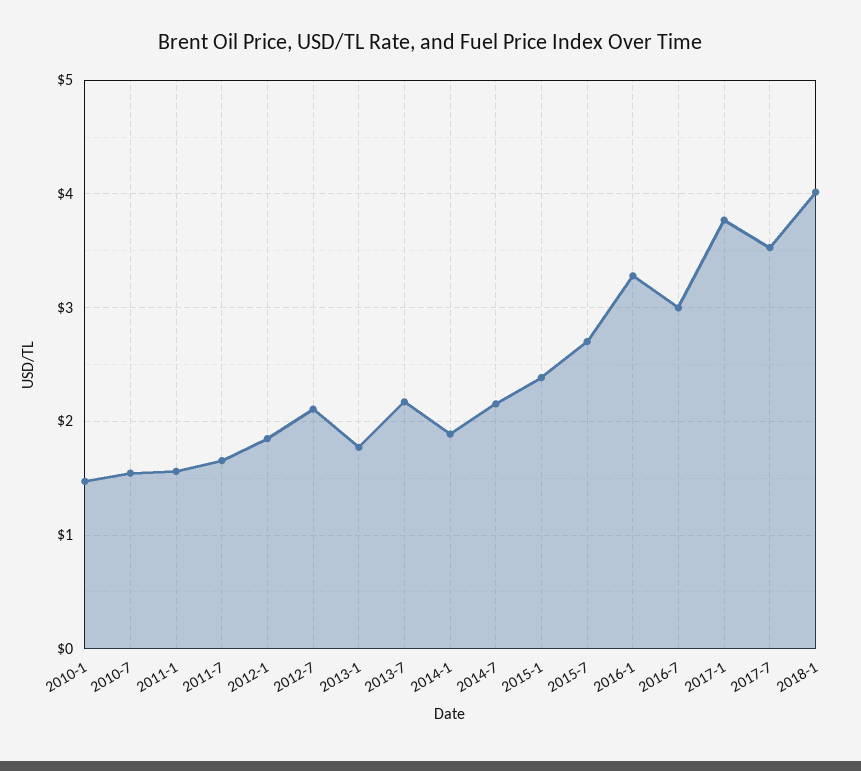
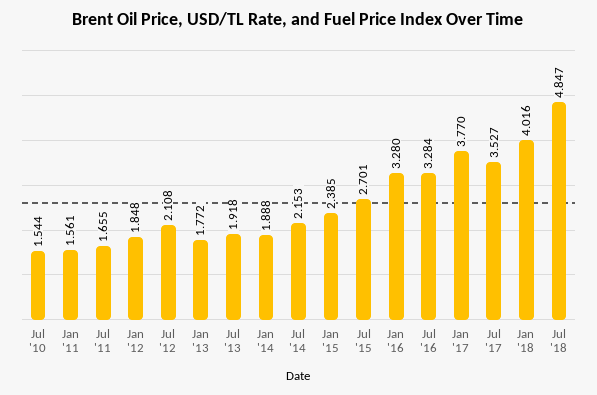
2010-1: 1.5 -> none
2013-7: 2.2 -> 1.918
2016-7: 3 -> 3.284
Jul '18: none -> 4.847

